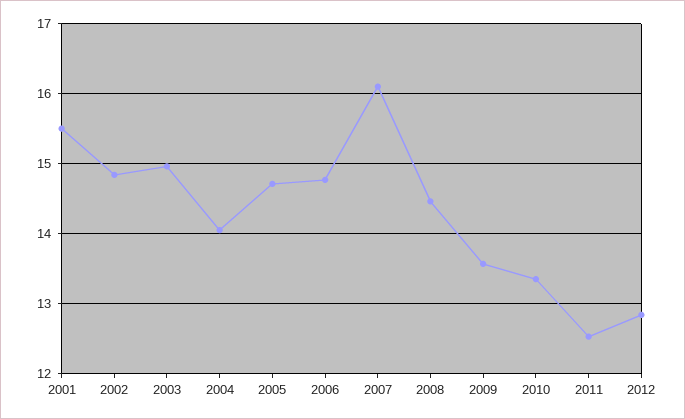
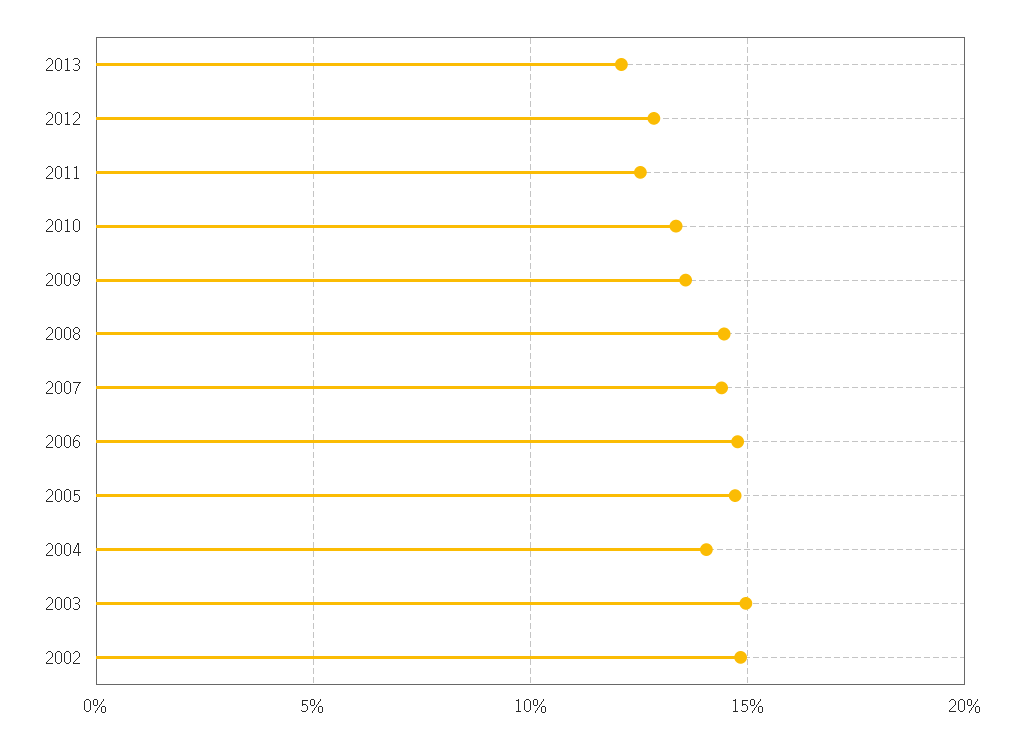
2001: 15.5 -> none
2007: 16.1 -> 14.5
2013: none -> 12

